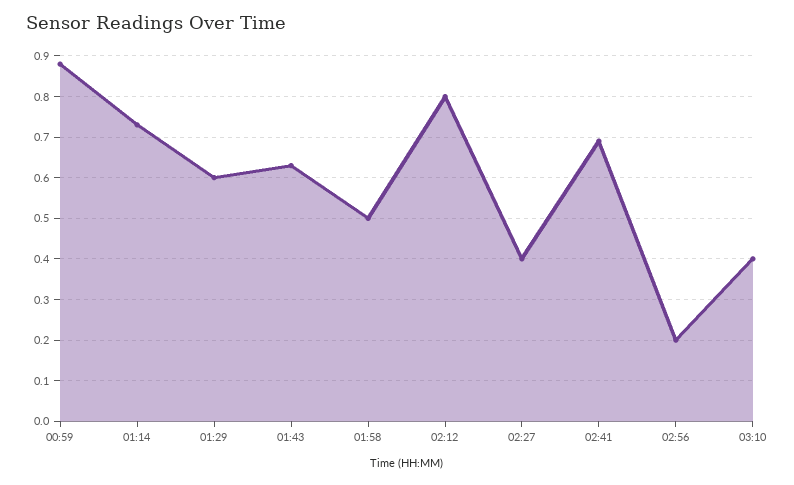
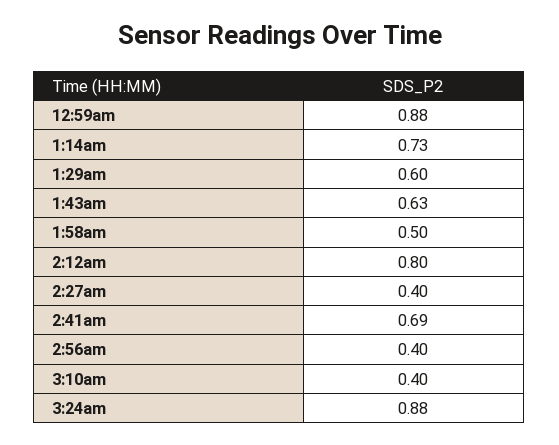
02:56: 0.2 -> 0.4
3:24am: none -> 0.88

